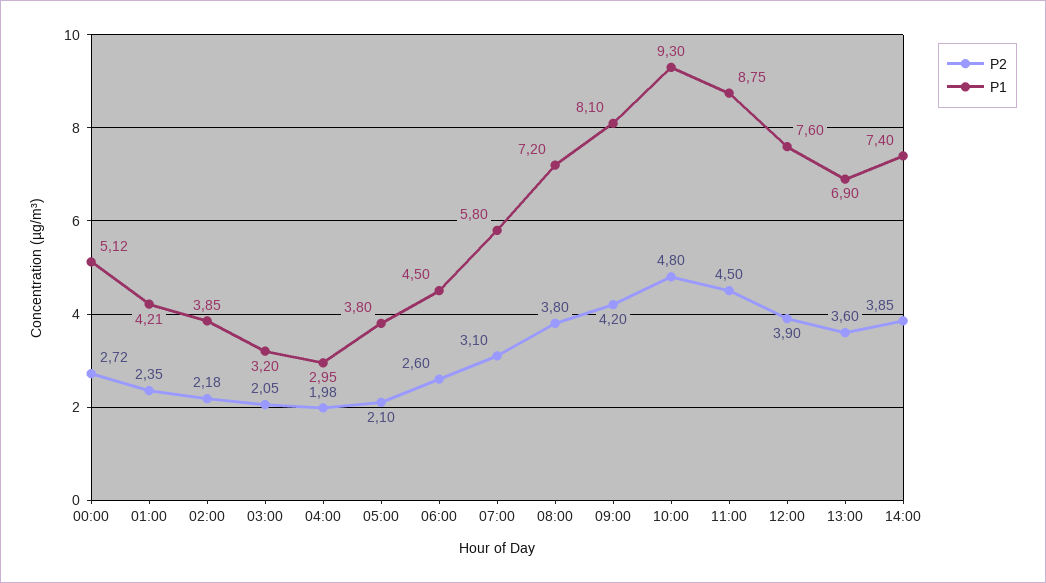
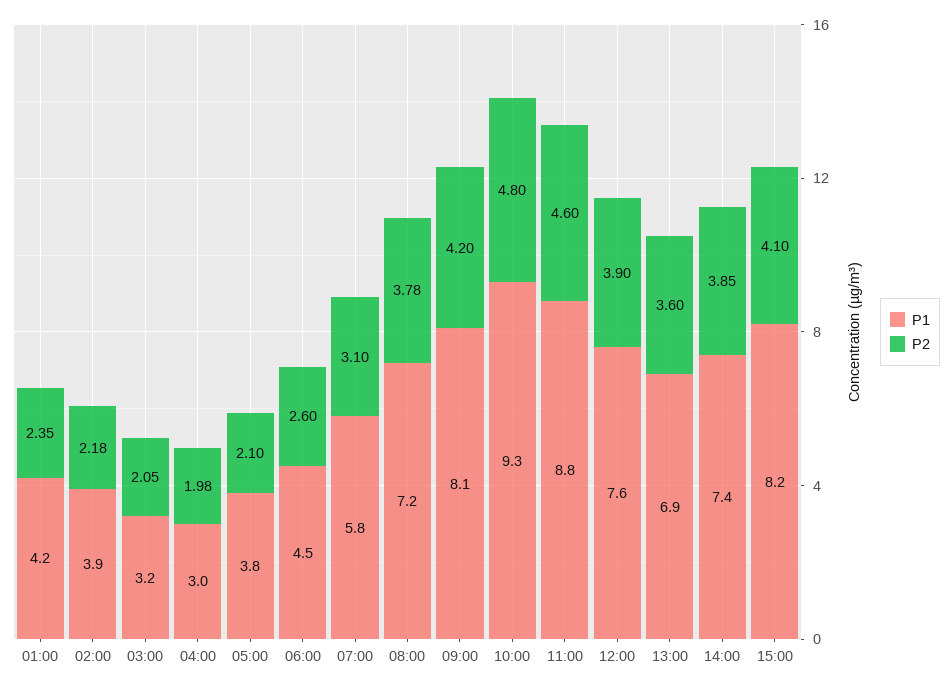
P2, 00:00: 2.72 -> none
P1, 00:00: 5.12 -> none
P2, 08:00: 3.8 -> 3.78
P2, 11:00: 4.5 -> 4.6
P1, 15:00: none -> 8.2
P2, 15:00: none -> 4.1

